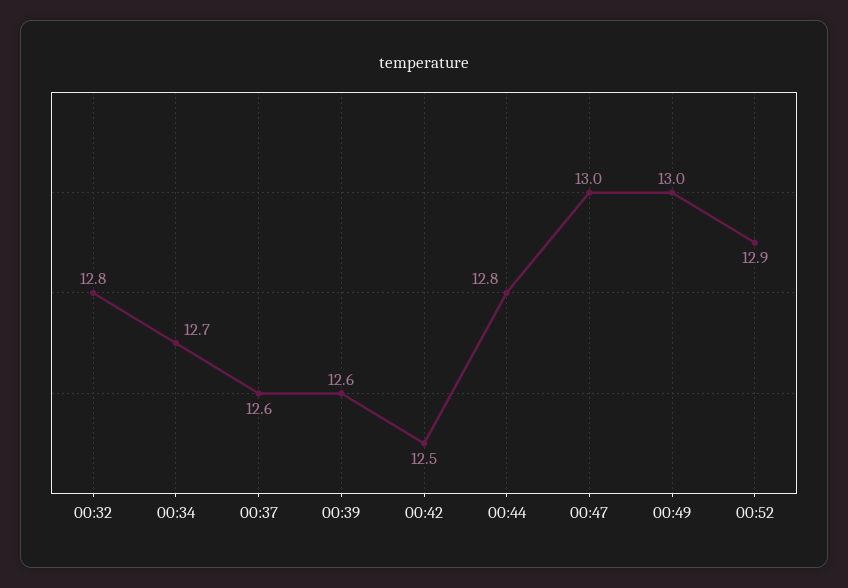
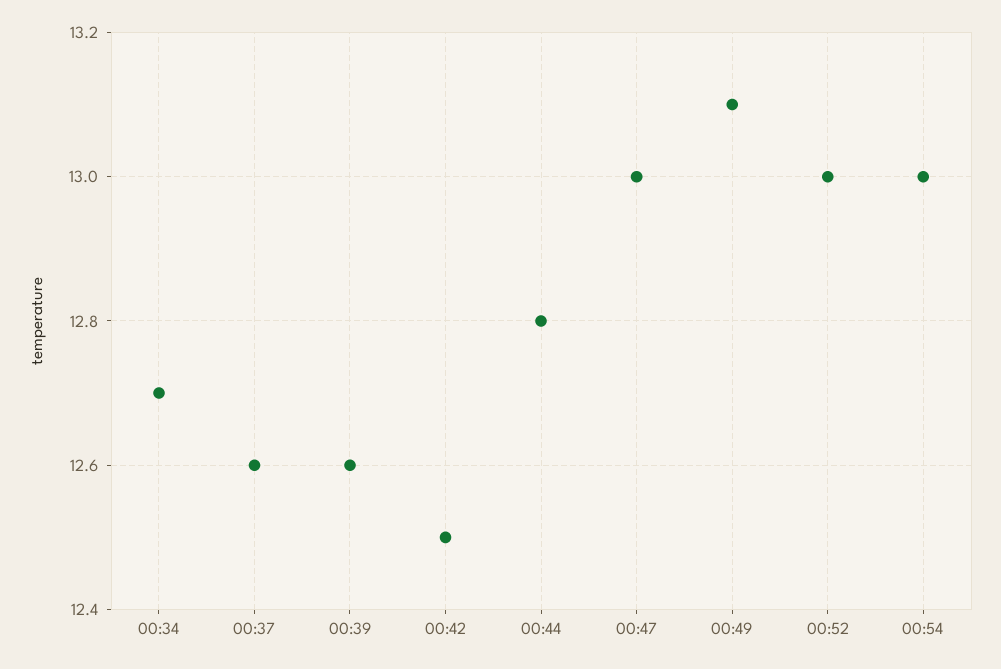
00:32: 12.8 -> none
00:49: 13 -> 13.1
00:52: 12.9 -> 13
00:54: none -> 13

